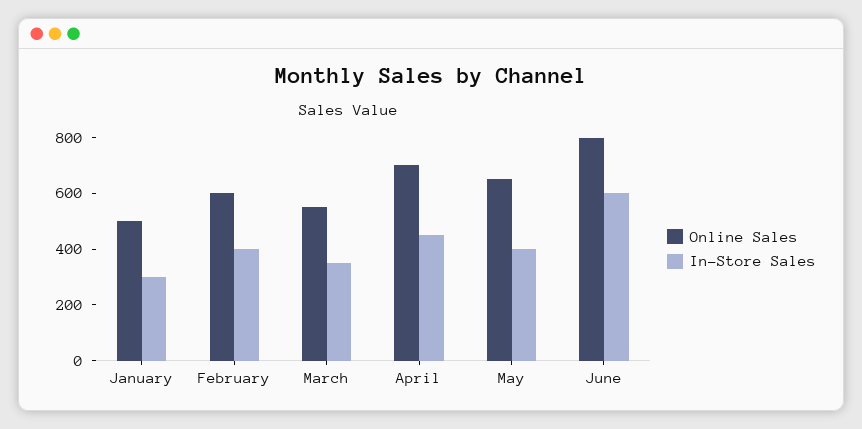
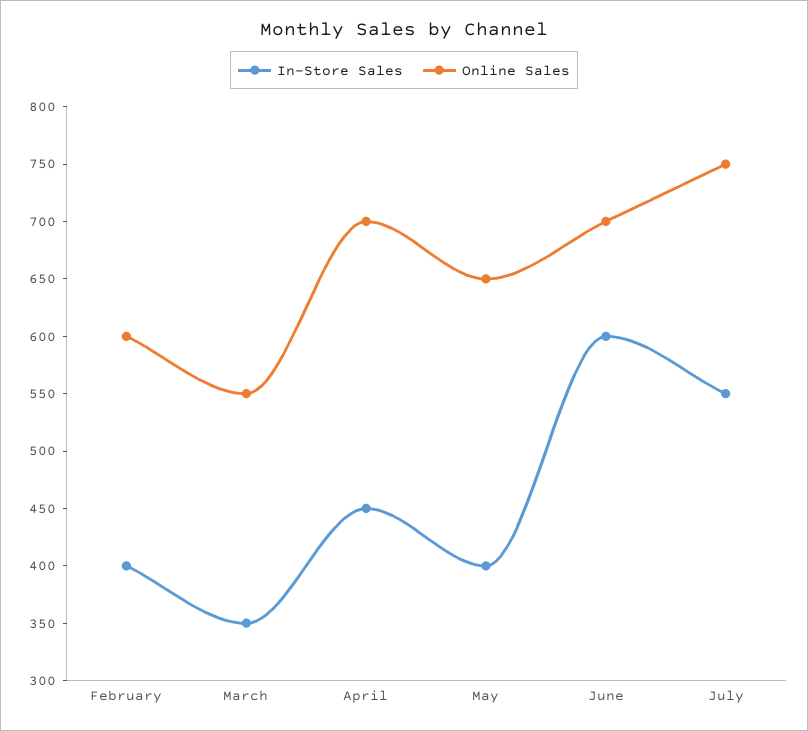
Online Sales, January: 500 -> none
In-Store Sales, January: 300 -> none
Online Sales, June: 800 -> 700
In-Store Sales, July: none -> 550
Online Sales, July: none -> 750

